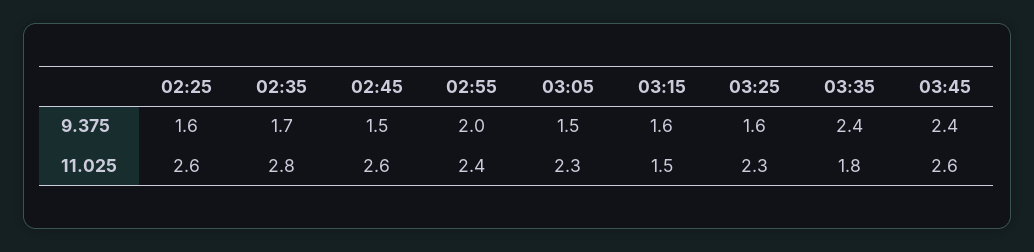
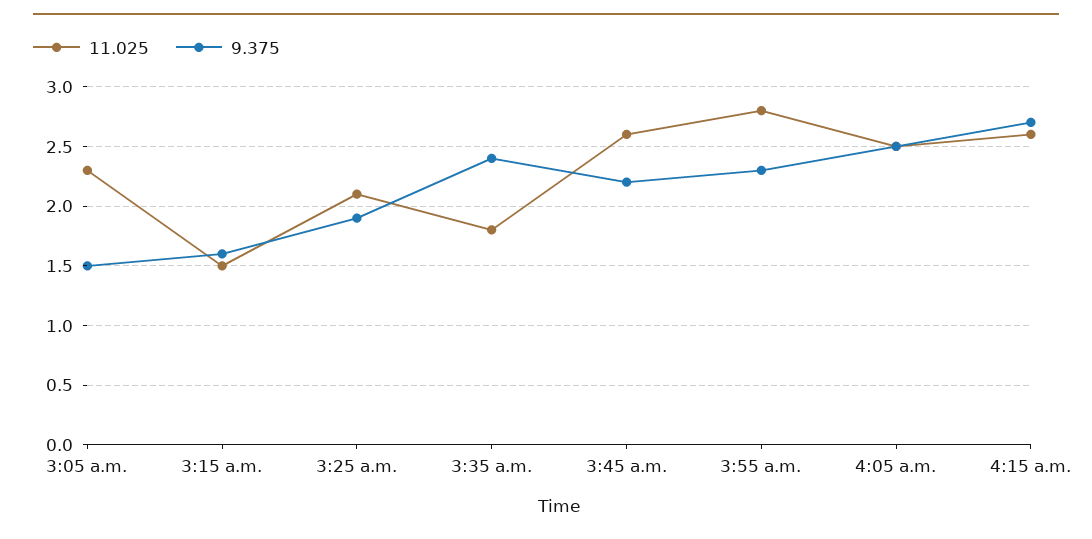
9.375, 02:25: 1.6 -> none
9.375, 02:35: 1.7 -> none
9.375, 02:45: 1.5 -> none
9.375, 02:55: 2 -> none
9.375, 03:25: 1.6 -> 1.9
9.375, 03:45: 2.4 -> 2.2
11.025, 02:25: 2.6 -> none
11.025, 02:35: 2.8 -> none
11.025, 02:45: 2.6 -> none
11.025, 02:55: 2.4 -> none
11.025, 03:25: 2.3 -> 2.1
11.025, 3:55 a.m.: none -> 2.8
9.375, 3:55 a.m.: none -> 2.3
11.025, 4:05 a.m.: none -> 2.5
9.375, 4:05 a.m.: none -> 2.5
11.025, 4:15 a.m.: none -> 2.6
9.375, 4:15 a.m.: none -> 2.7

